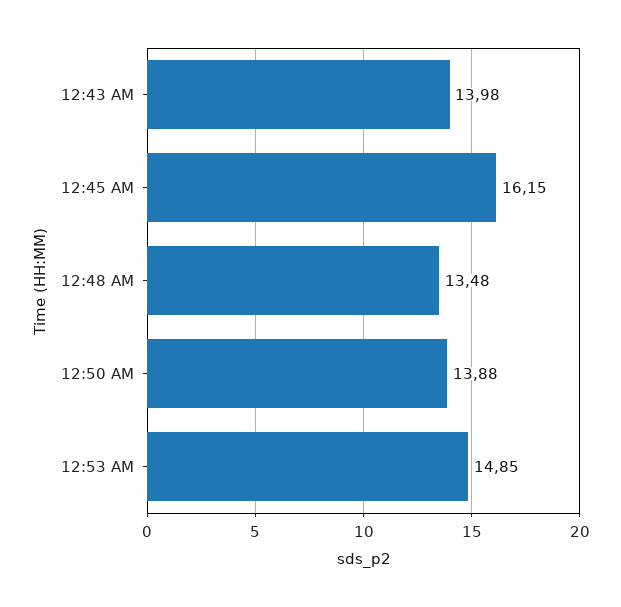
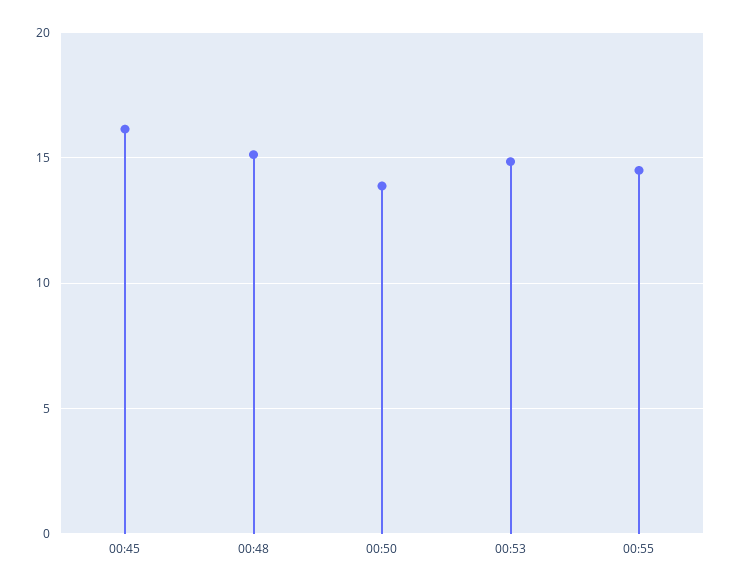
12:43 AM: 13.98 -> none
12:48 AM: 13.48 -> 15
00:55: none -> 14.5

